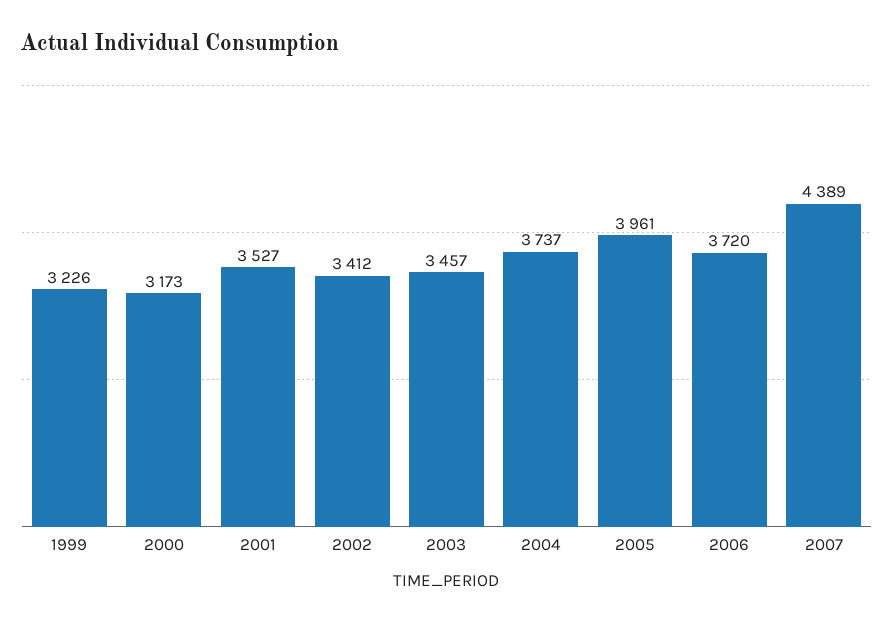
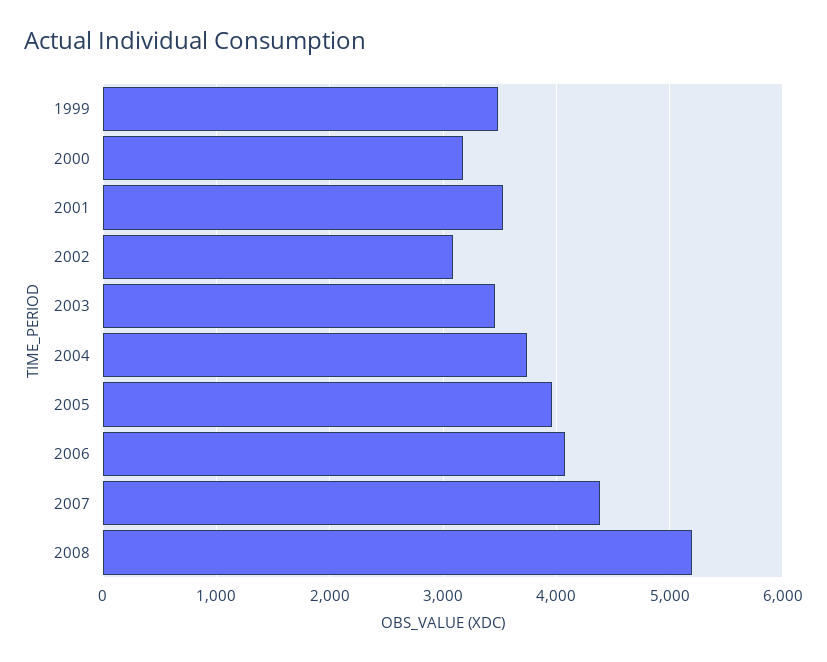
1999: 3226 -> 3500
2002: 3412 -> 3100
2006: 3720 -> 4100
2008: none -> 5200

